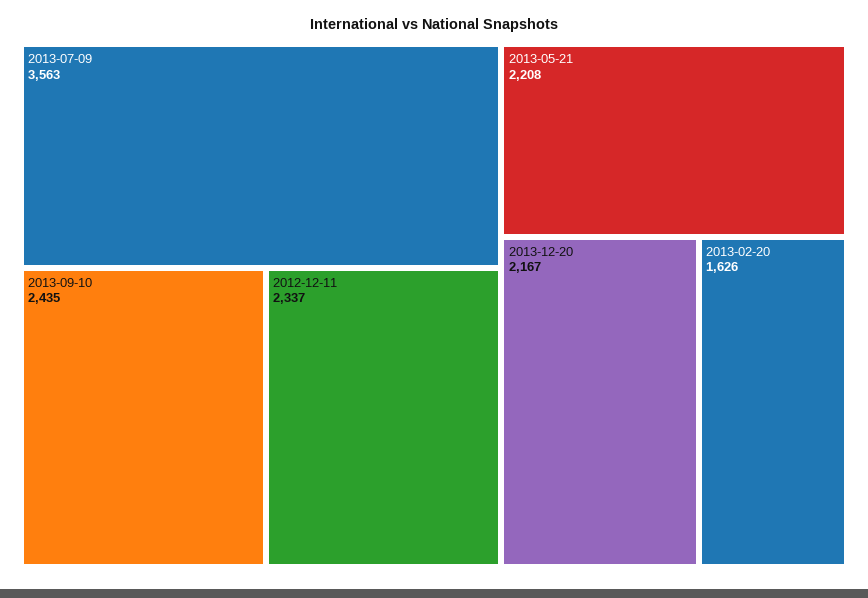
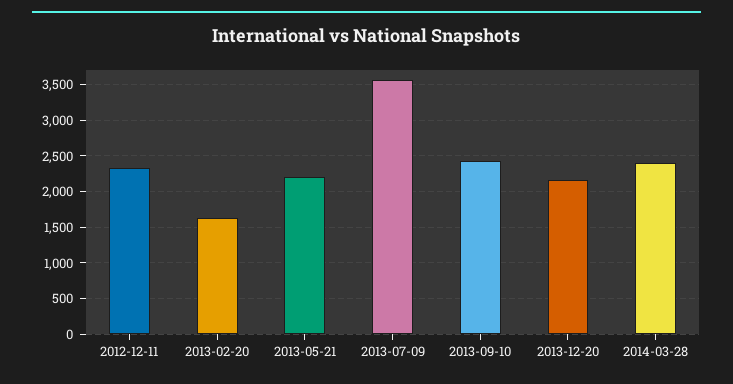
2014-03-28: none -> 2400

